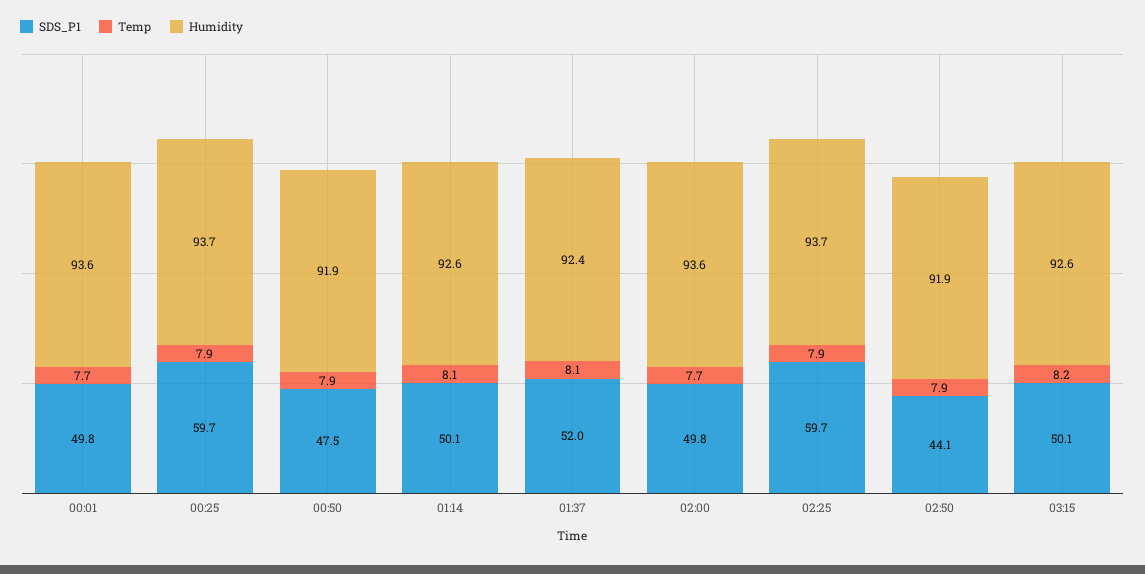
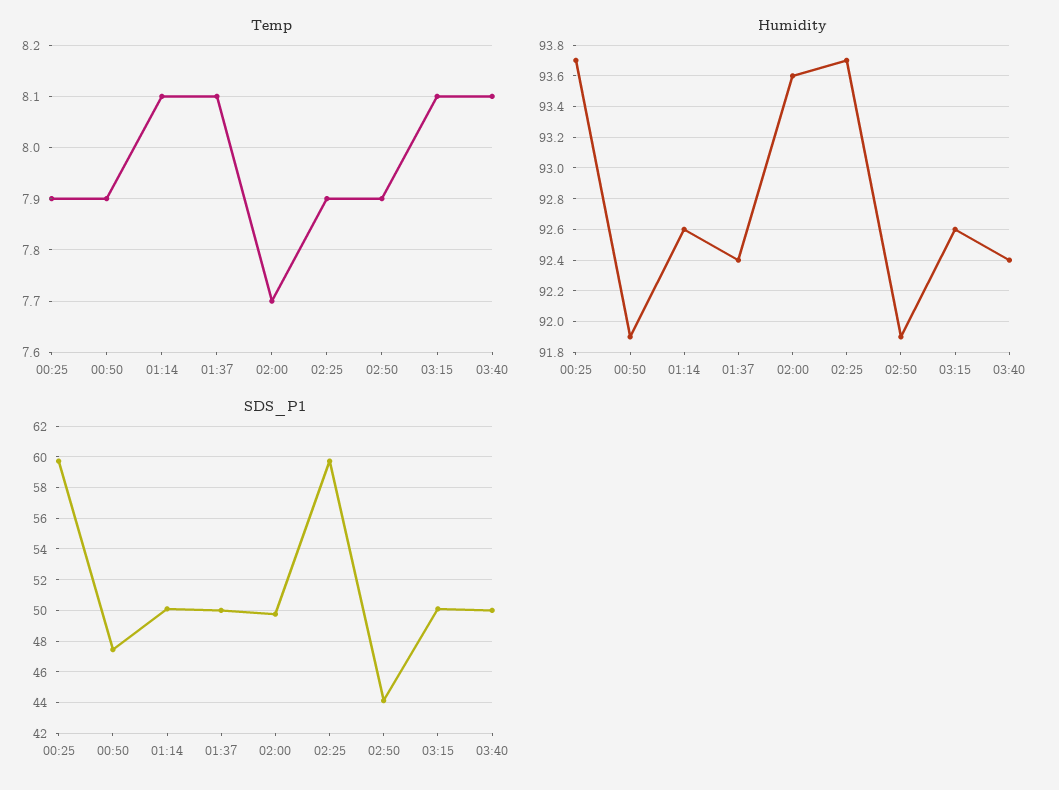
SDS_P1, 00:01: 49.8 -> none
Temp, 00:01: 7.7 -> none
Humidity, 00:01: 93.6 -> none
SDS_P1, 01:37: 52 -> 50
Temp, 03:15: 8.2 -> 8.1
Temp, 03:40: none -> 8.1
Humidity, 03:40: none -> 92.4
SDS_P1, 03:40: none -> 50

